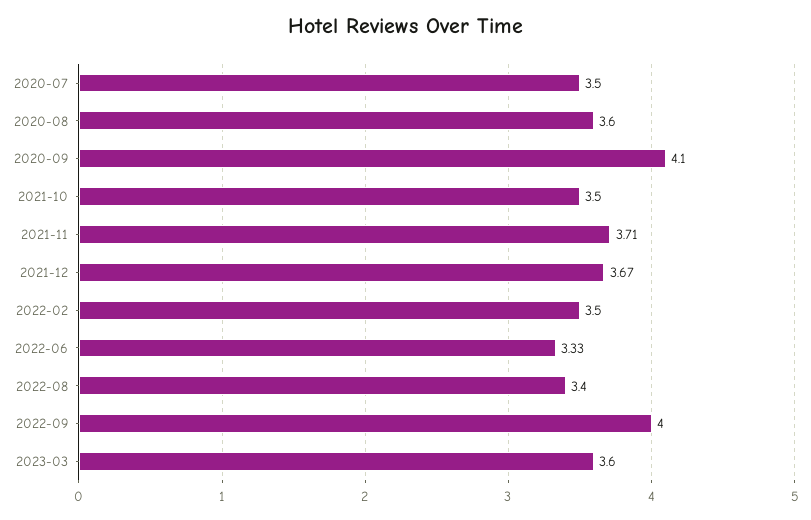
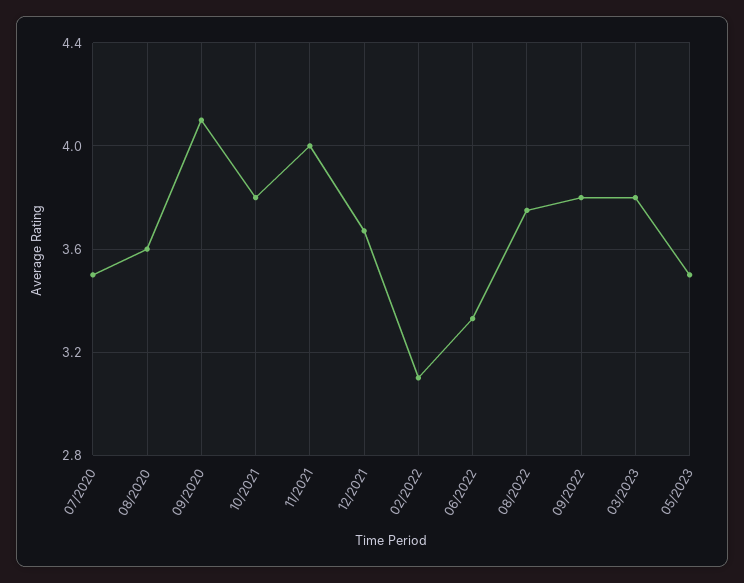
2021-10: 3.5 -> 3.8
2021-11: 3.71 -> 4
2022-02: 3.5 -> 3.1
2022-08: 3.4 -> 3.75
2022-09: 4 -> 3.8
2023-03: 3.6 -> 3.8
05/2023: none -> 3.5

